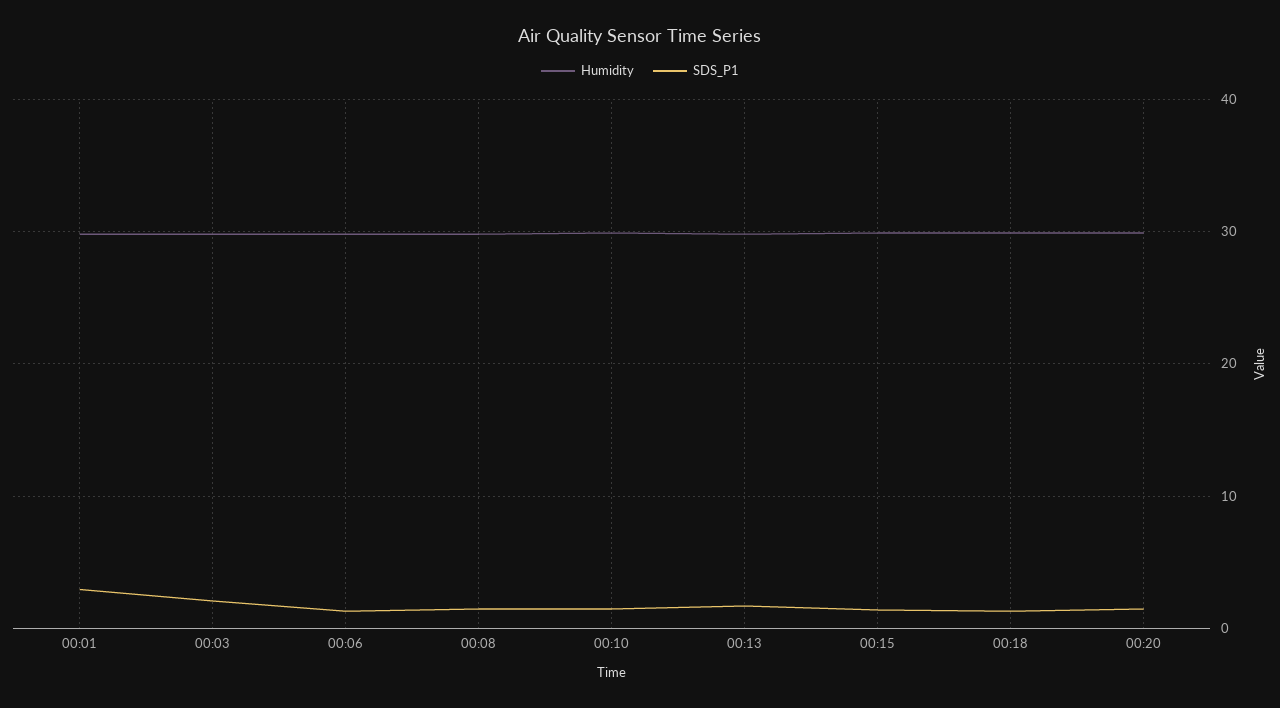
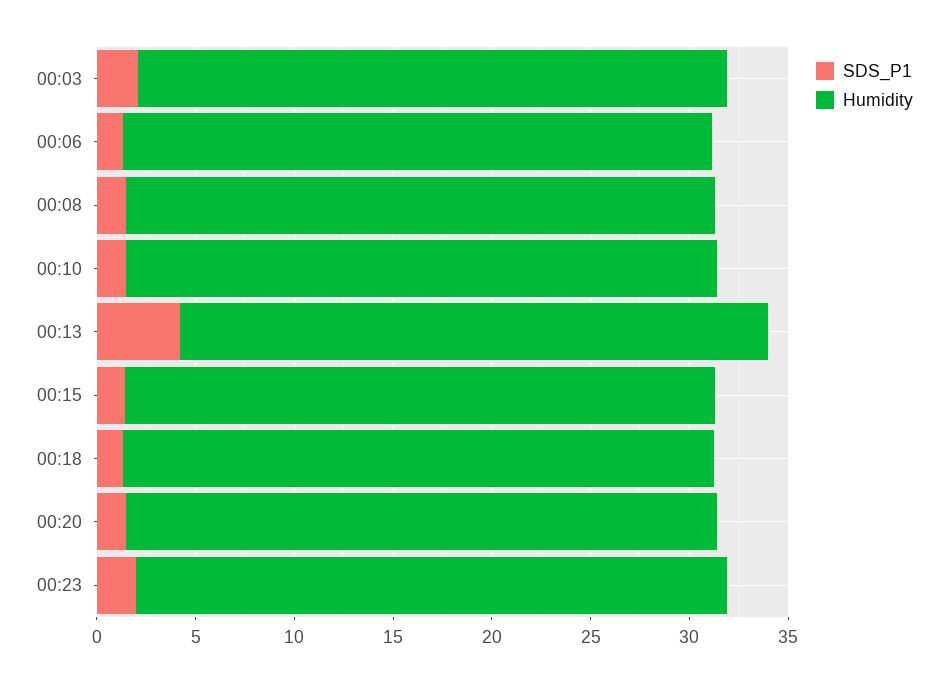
Humidity, 00:01: 30 -> none
SDS_P1, 00:01: 3 -> none
SDS_P1, 00:13: 2 -> 4
SDS_P1, 00:23: none -> 2
Humidity, 00:23: none -> 30

